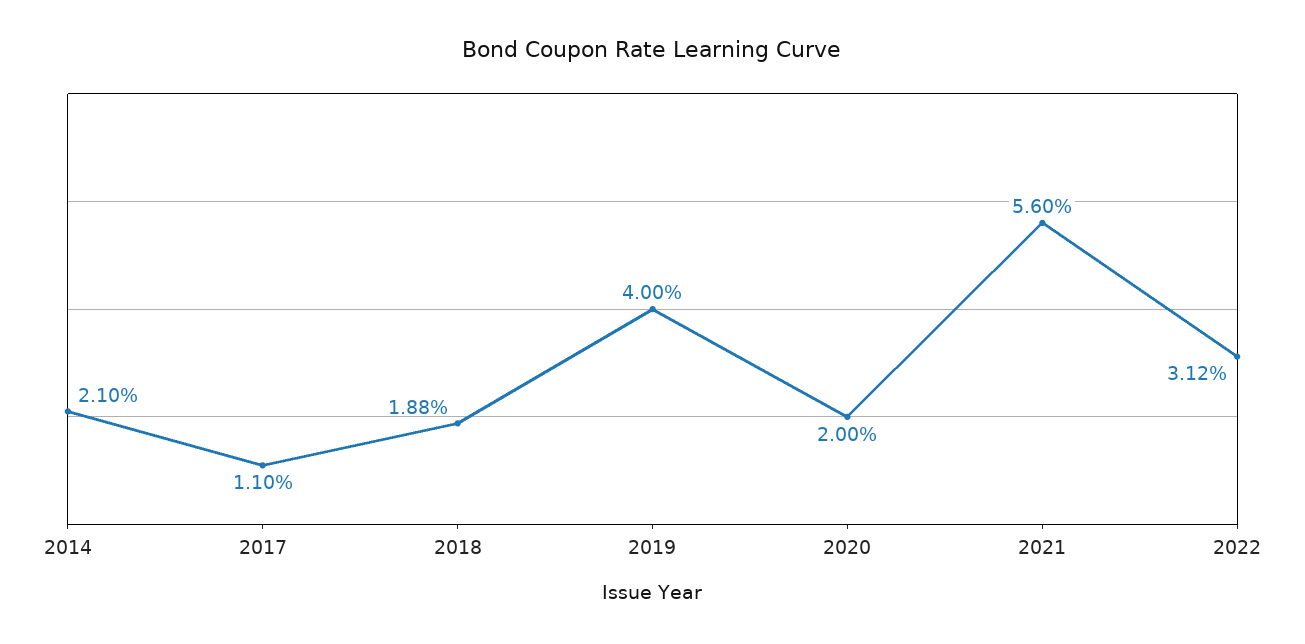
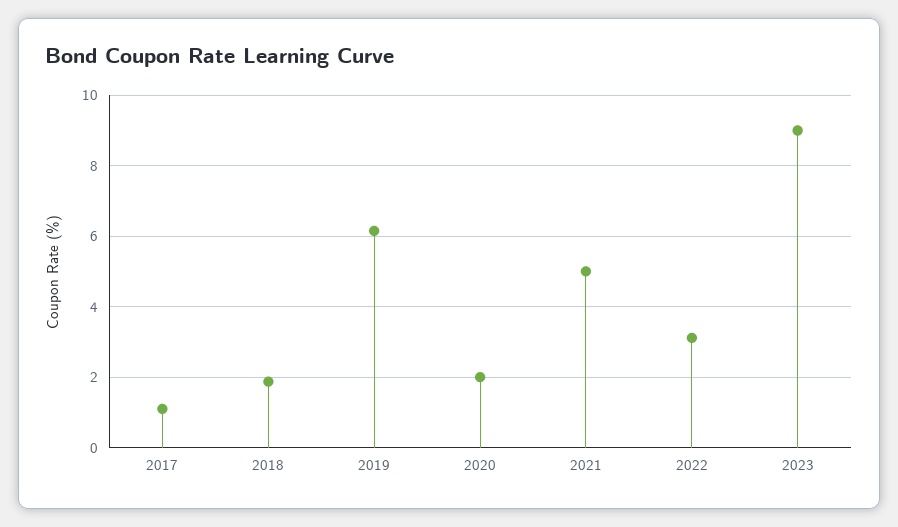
2014: 2.1 -> none
2019: 4 -> 6.2
2021: 5.6 -> 5
2023: none -> 9

